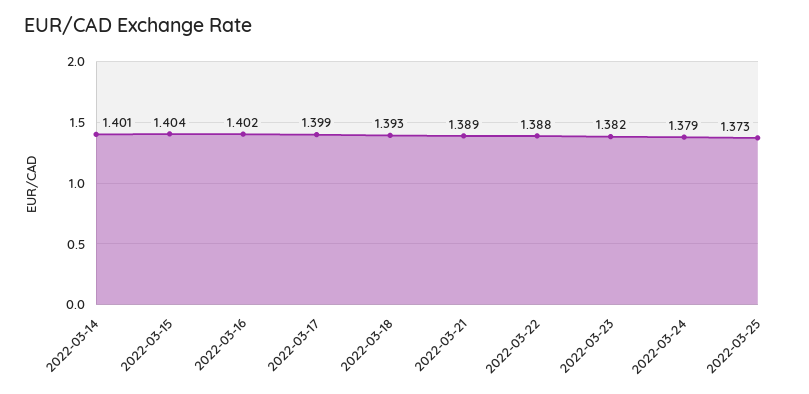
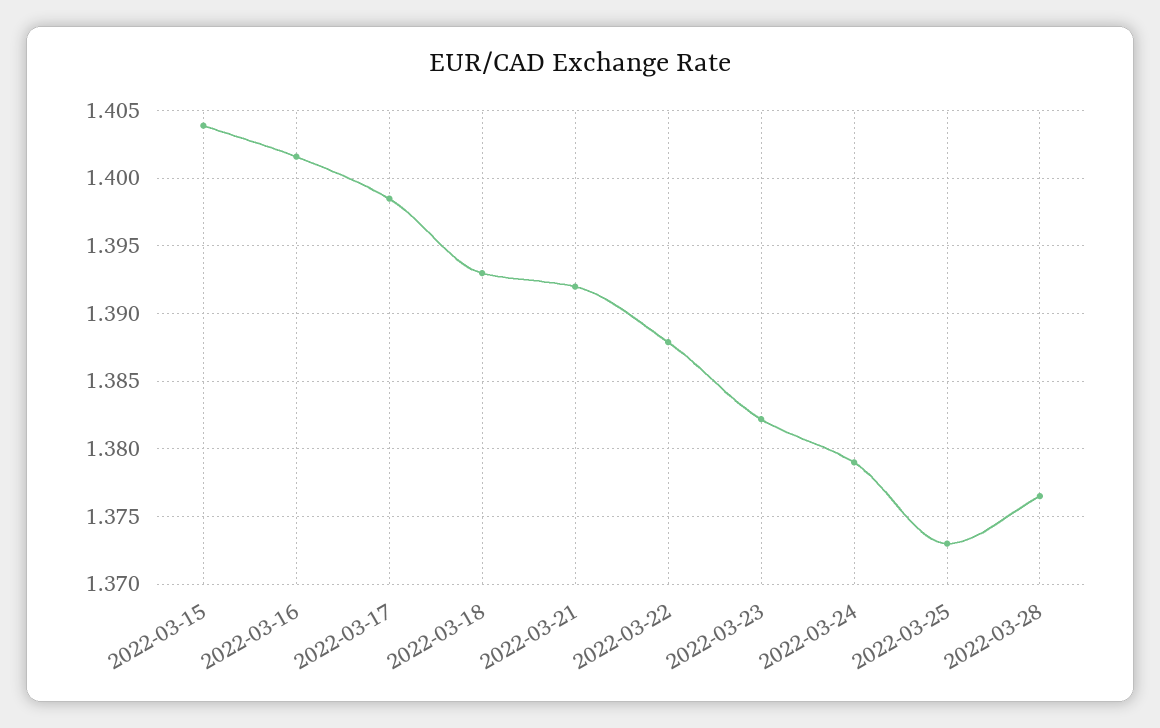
2022-03-14: 1.401 -> none
2022-03-21: 1.389 -> 1.392
2022-03-28: none -> 1.3765

